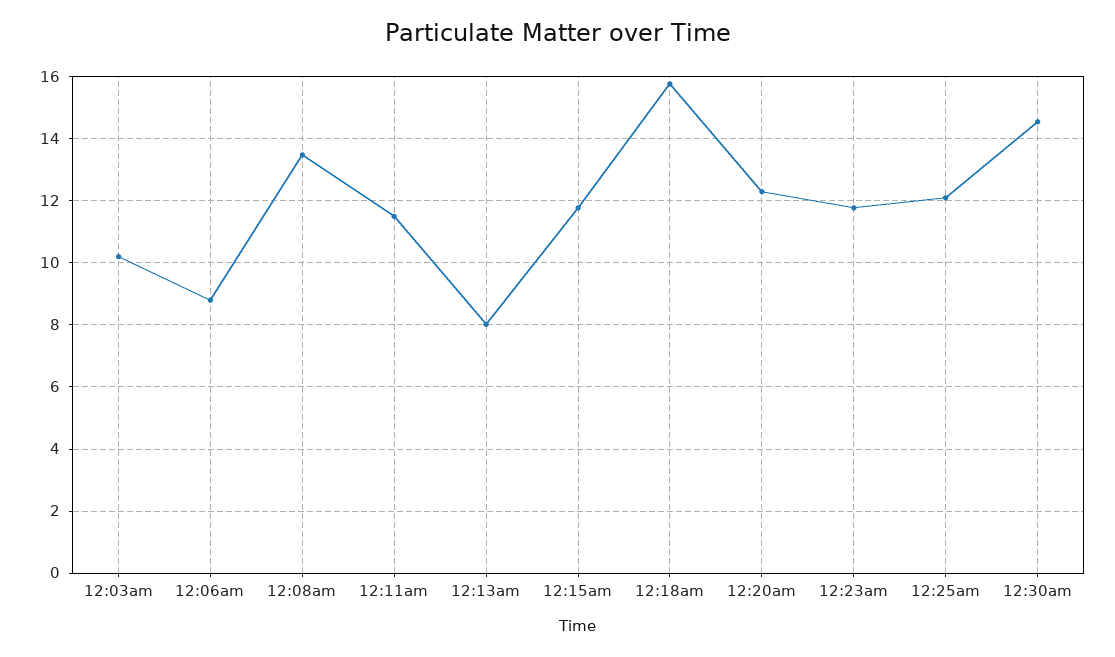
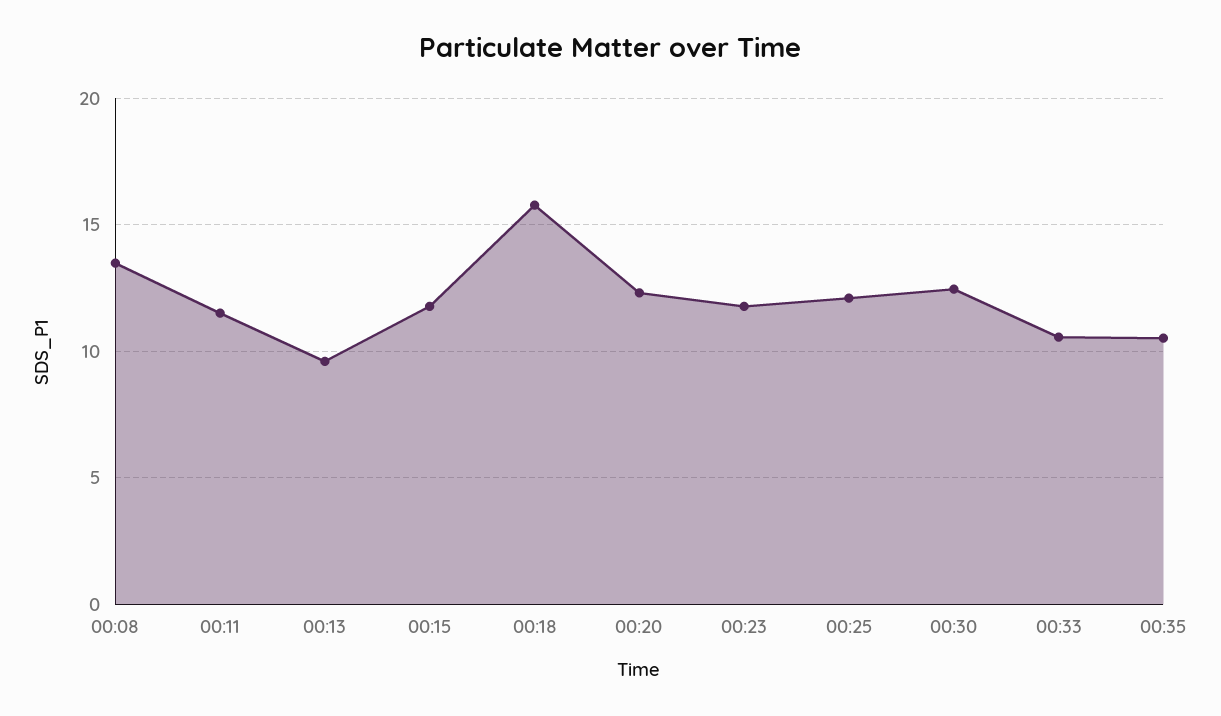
12:03am: 10.2 -> none
12:06am: 8.8 -> none
12:13am: 8 -> 9.5
12:30am: 14.6 -> 12.5
00:33: none -> 10.5
00:35: none -> 10.5

